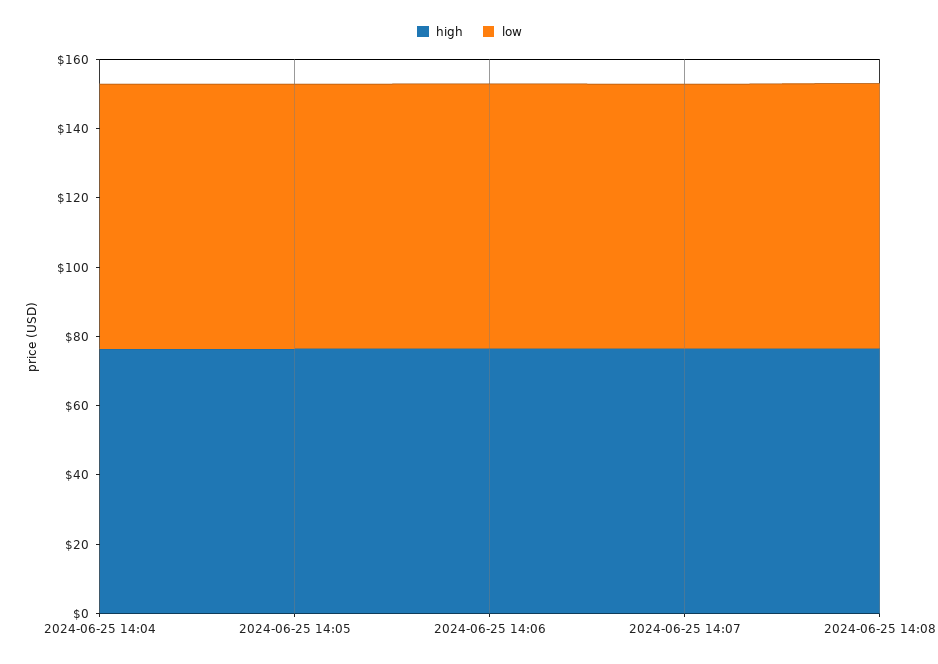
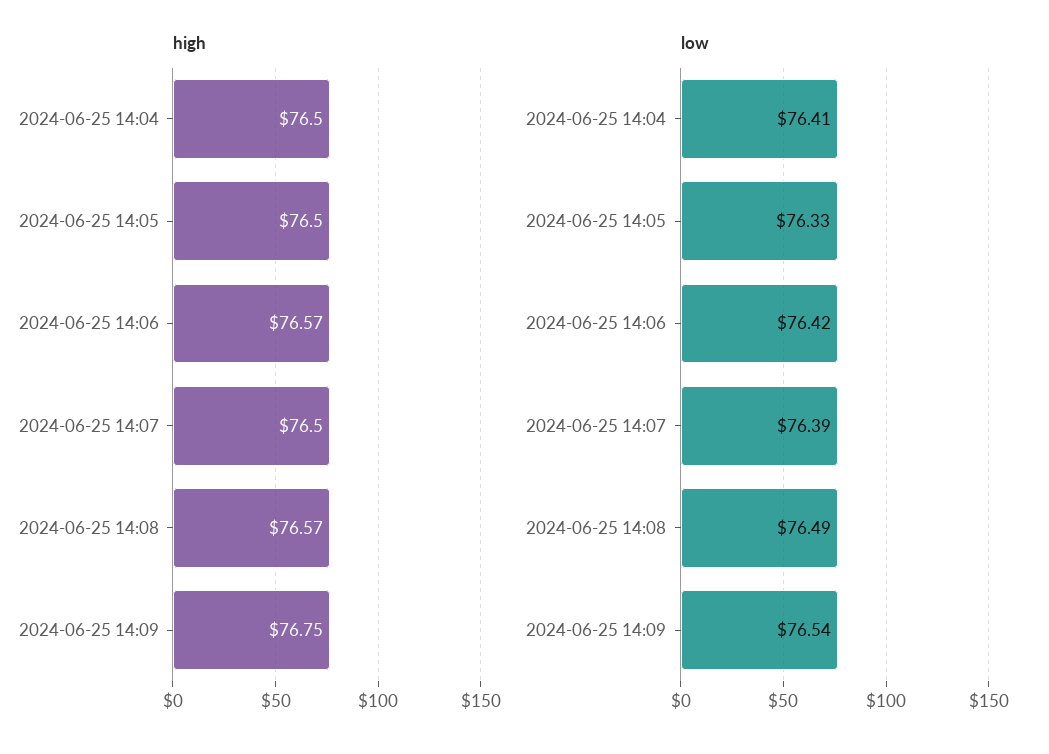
high, 2024-06-25 14:09: none -> 76.75
low, 2024-06-25 14:09: none -> 76.54

